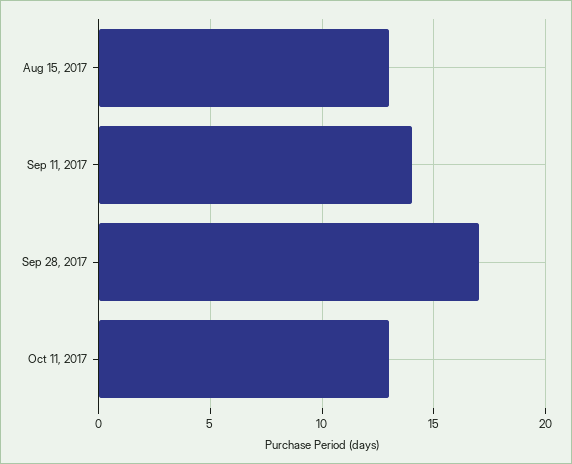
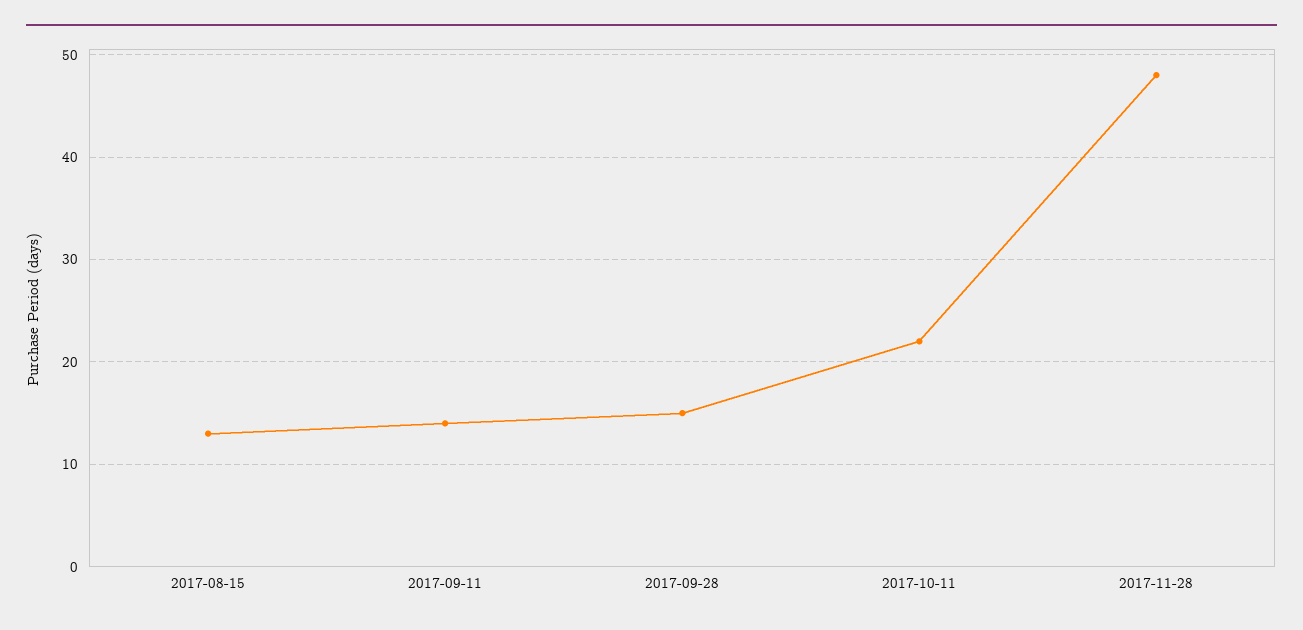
Sep 28, 2017: 17 -> 15
Oct 11, 2017: 13 -> 22
2017-11-28: none -> 48

